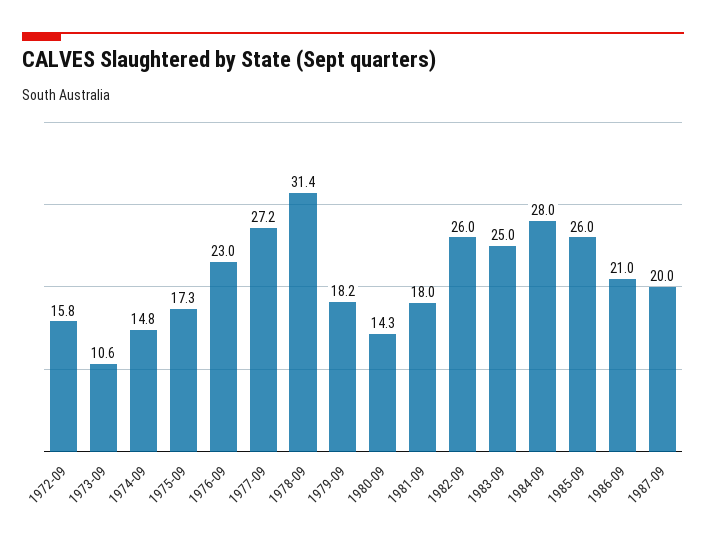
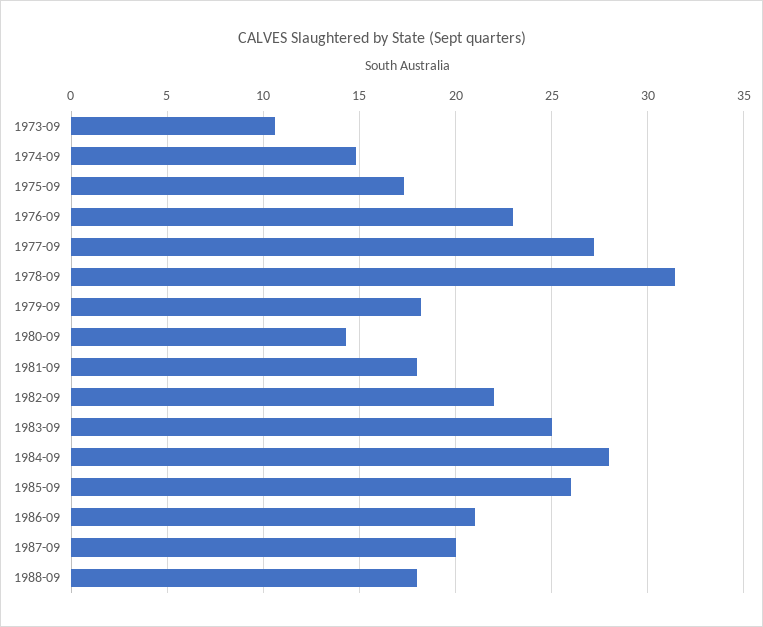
1972-09: 15.8 -> none
1982-09: 26 -> 22
1988-09: none -> 18

